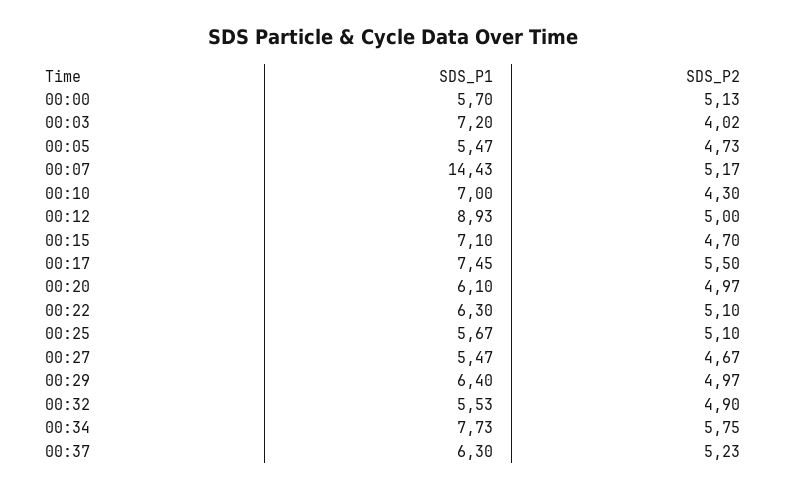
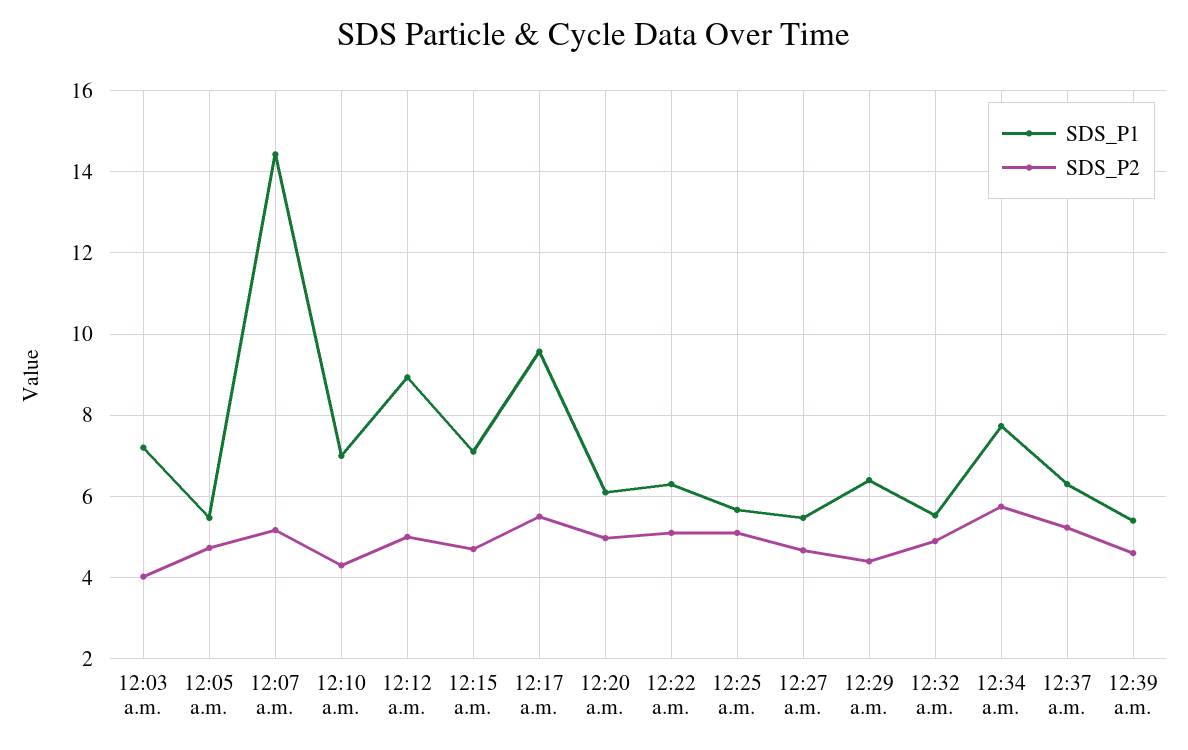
SDS_P1, 00:00: 5.7 -> none
SDS_P2, 00:00: 5.13 -> none
SDS_P1, 00:17: 7.45 -> 9.6
SDS_P2, 00:29: 4.97 -> 4.4
SDS_P1, 12:39 a.m.: none -> 5.4
SDS_P2, 12:39 a.m.: none -> 4.6

